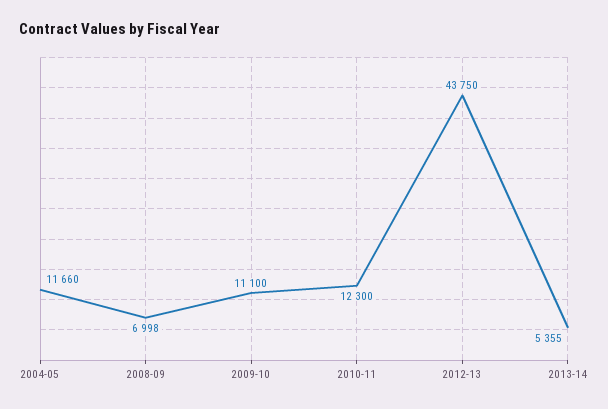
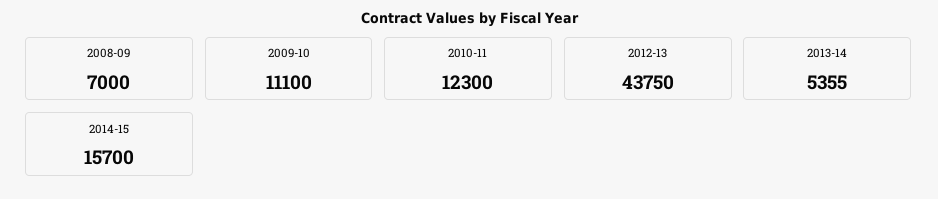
2004-05: 11660 -> none
2008-09: 6998 -> 7000
2014-15: none -> 15700

